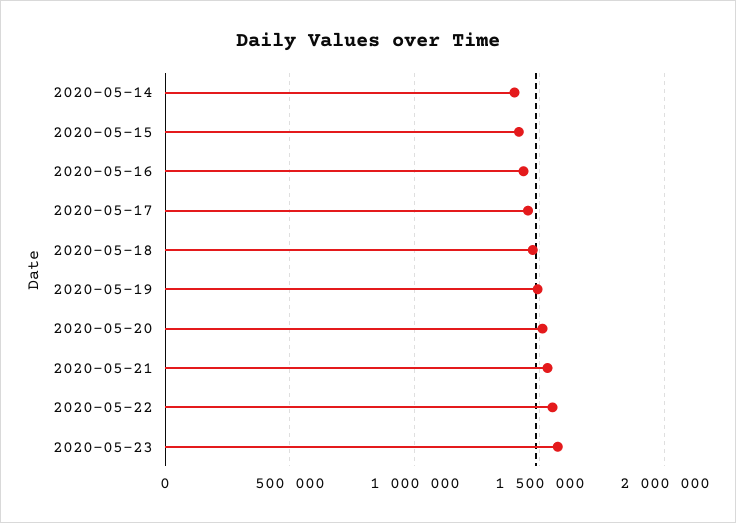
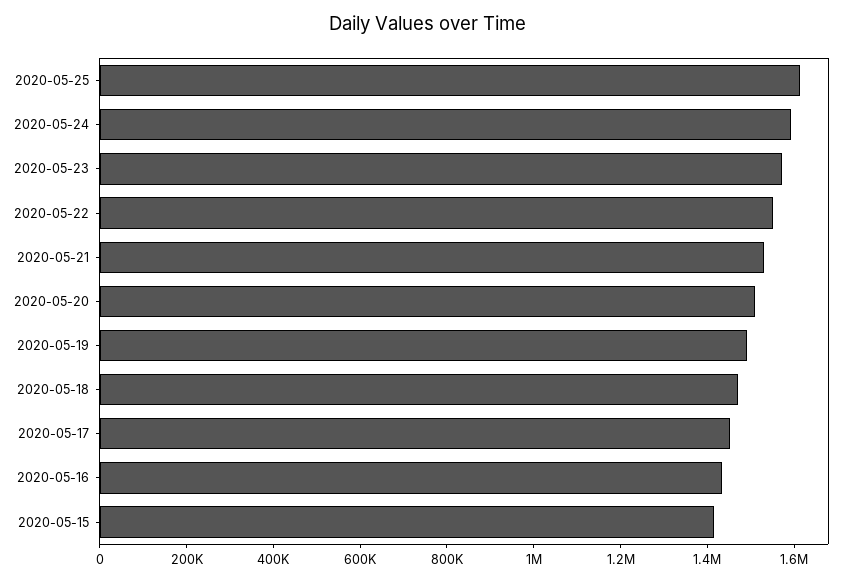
2020-05-14: 1400000 -> none
2020-05-25: none -> 1600000
2020-05-24: none -> 1600000

